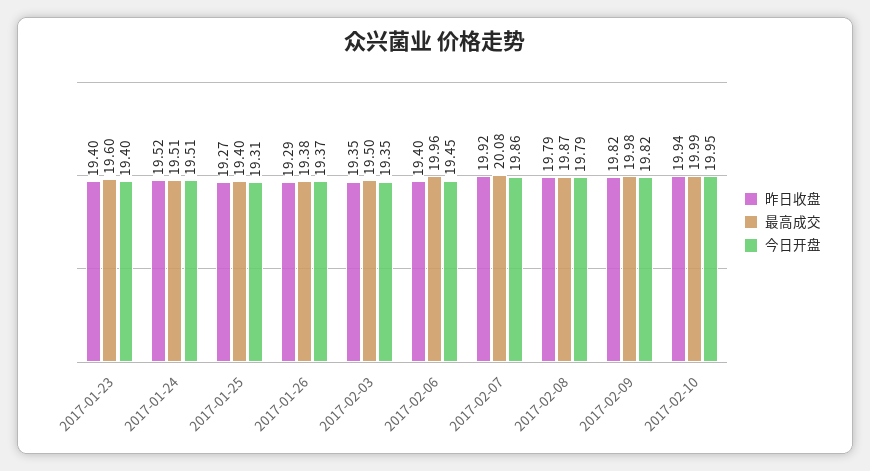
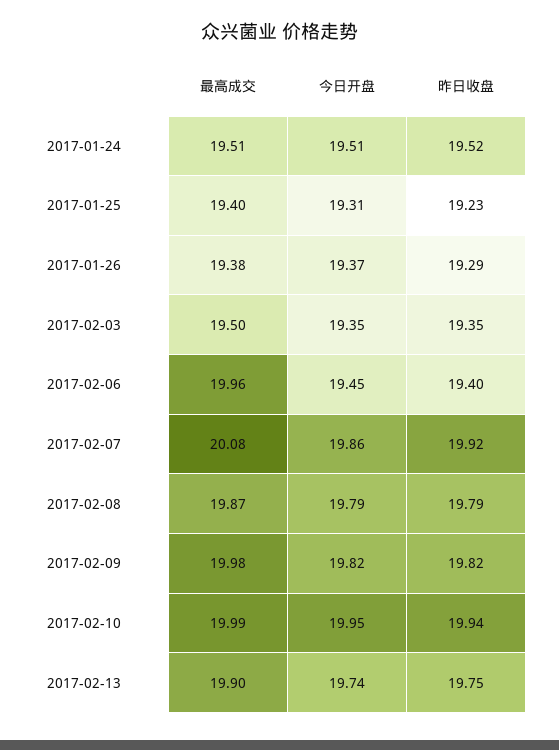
昨日收盘, 2017-01-23: 19.4 -> none
最高成交, 2017-01-23: 19.6 -> none
今日开盘, 2017-01-23: 19.4 -> none
昨日收盘, 2017-01-25: 19.27 -> 19.23
最高成交, 2017-02-13: none -> 19.9
今日开盘, 2017-02-13: none -> 19.74
昨日收盘, 2017-02-13: none -> 19.75

